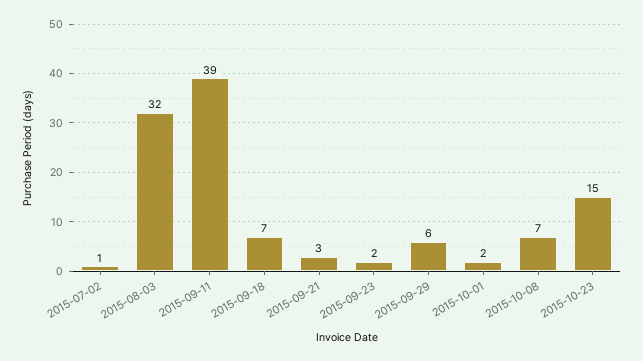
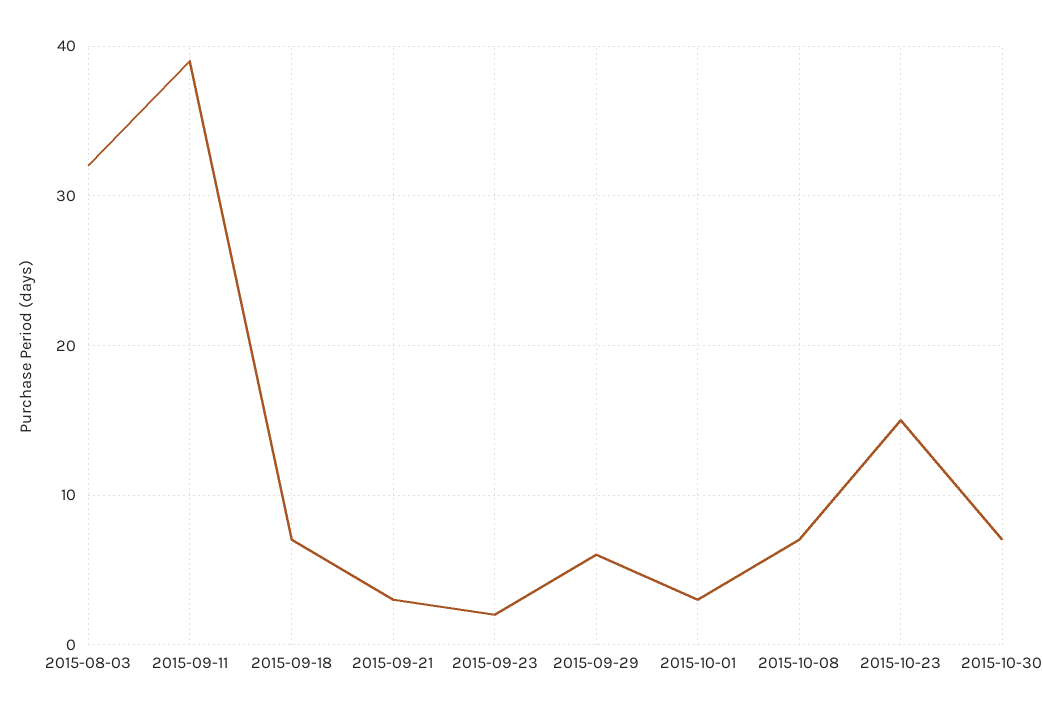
2015-07-02: 1 -> none
2015-10-01: 2 -> 3
2015-10-30: none -> 7

